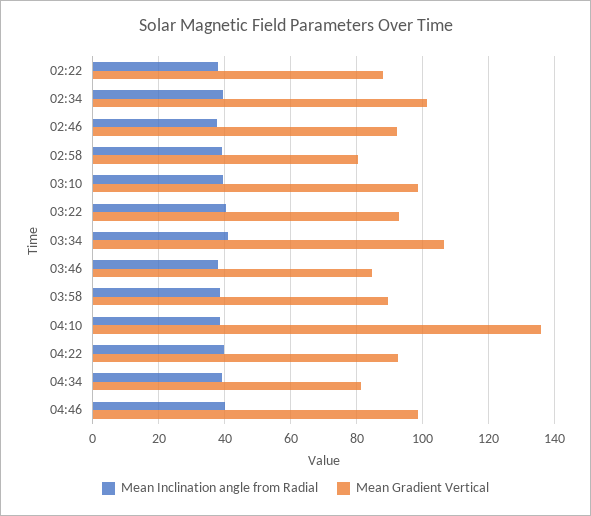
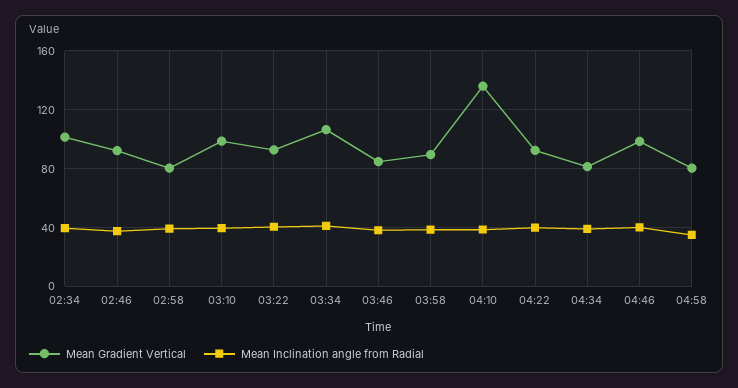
Mean Inclination angle from Radial, 02:22: 38 -> none
Mean Gradient Vertical, 02:22: 88 -> none
Mean Gradient Vertical, 04:58: none -> 80
Mean Inclination angle from Radial, 04:58: none -> 35

